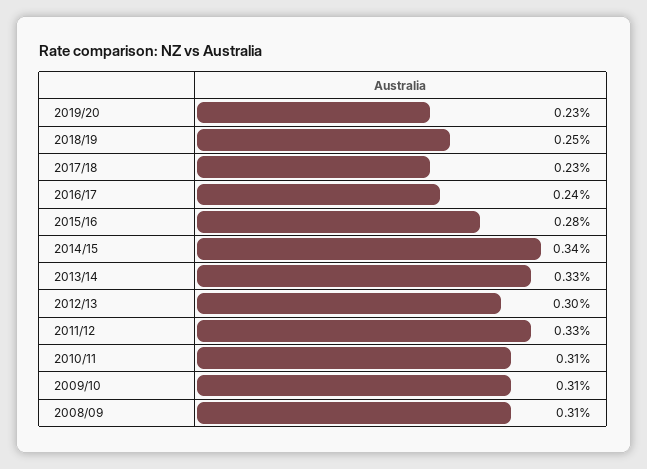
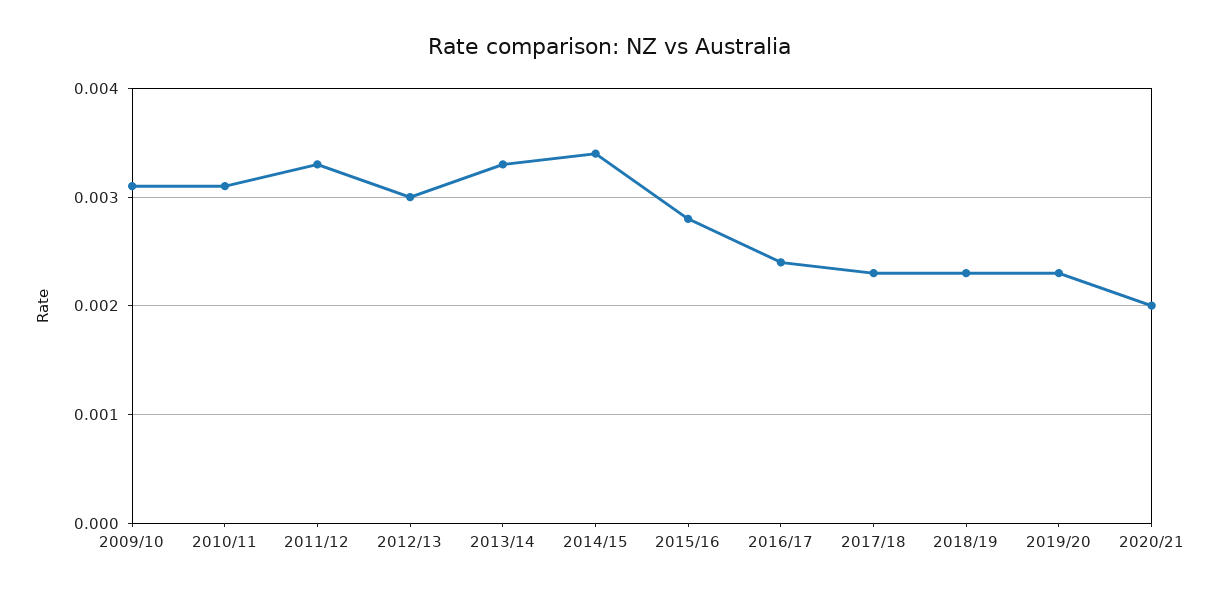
2018/19: 0.0025 -> 0.0023
2008/09: 0.0031 -> none
2020/21: none -> 0.002

